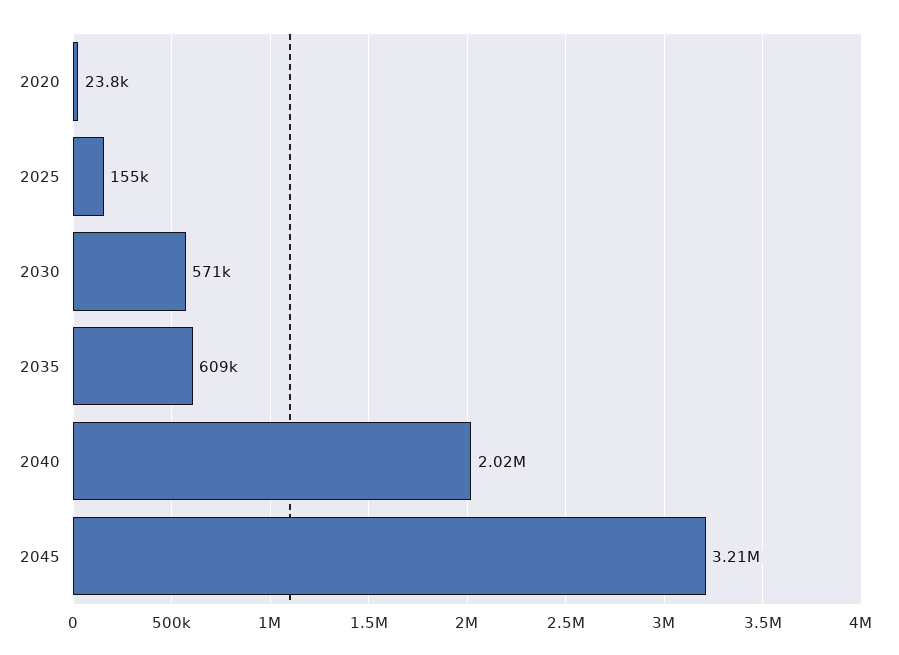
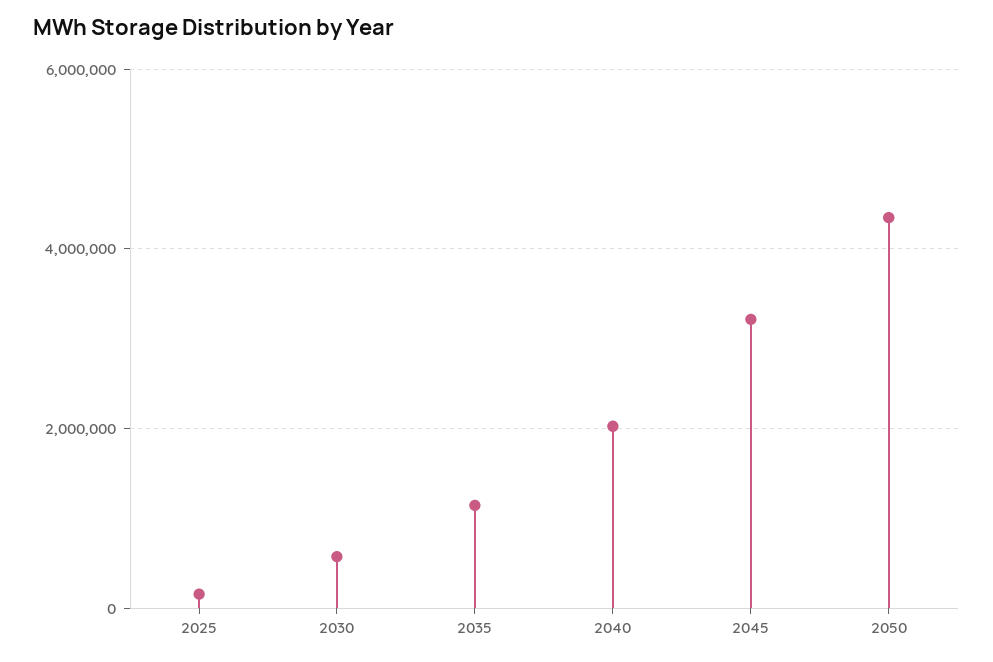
2020: 23800 -> none
2035: 609000 -> 1200000
2050: none -> 4400000

